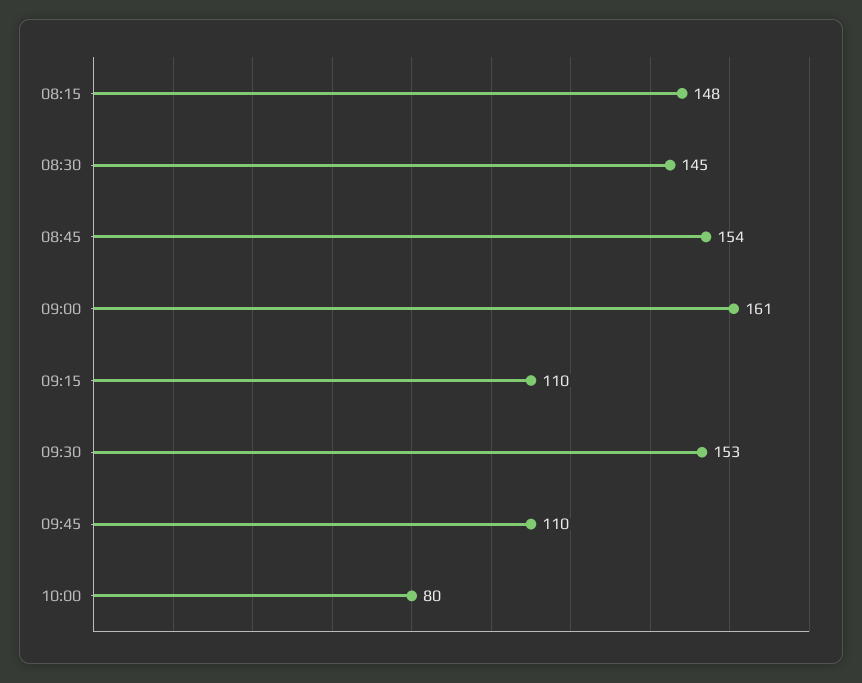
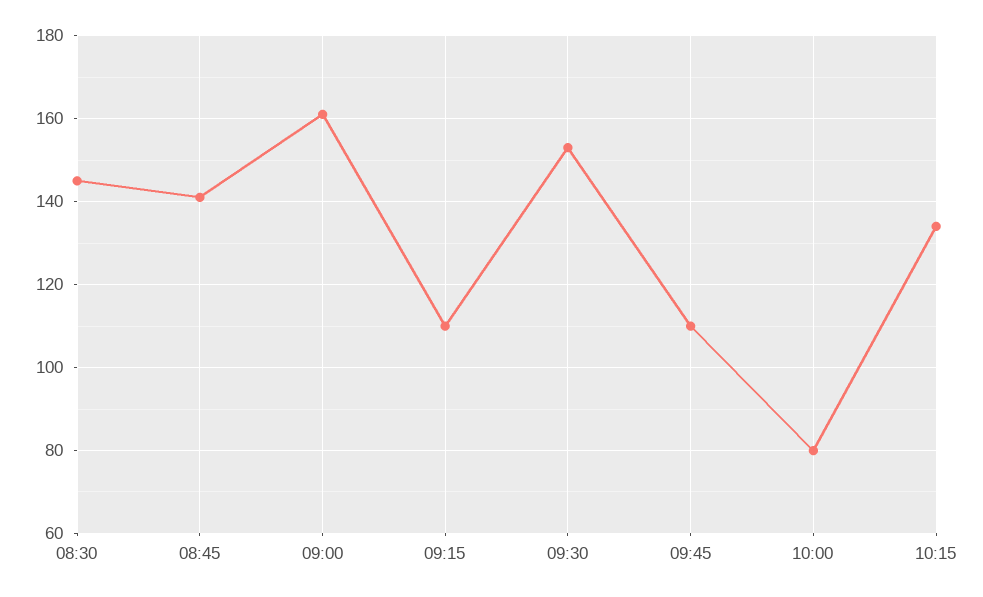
08:15: 148 -> none
08:45: 154 -> 140
10:15: none -> 135

